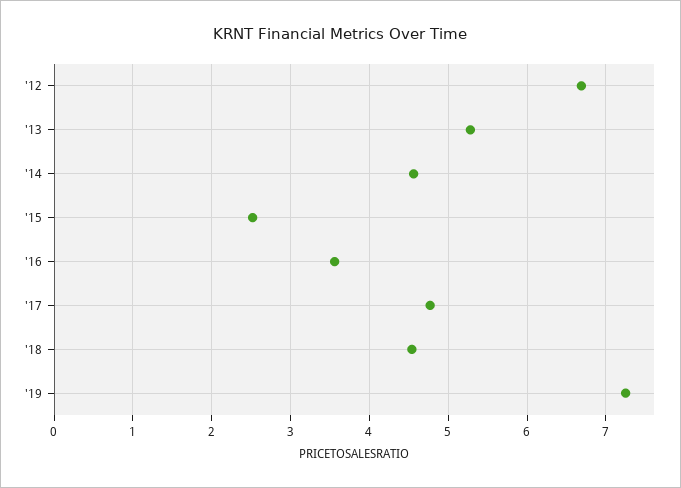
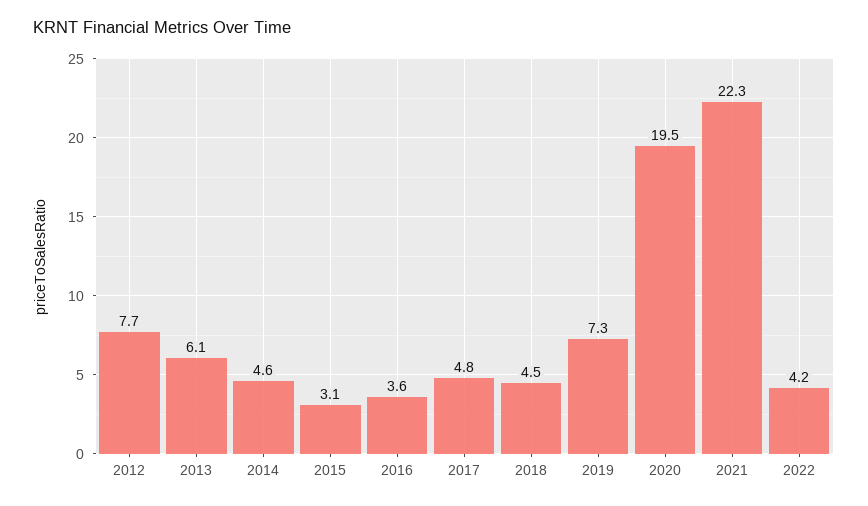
'12: 6.7 -> 7.7
'13: 5.3 -> 6.1
'15: 2.5 -> 3.1
2020: none -> 19.5
2021: none -> 22.3
2022: none -> 4.2

